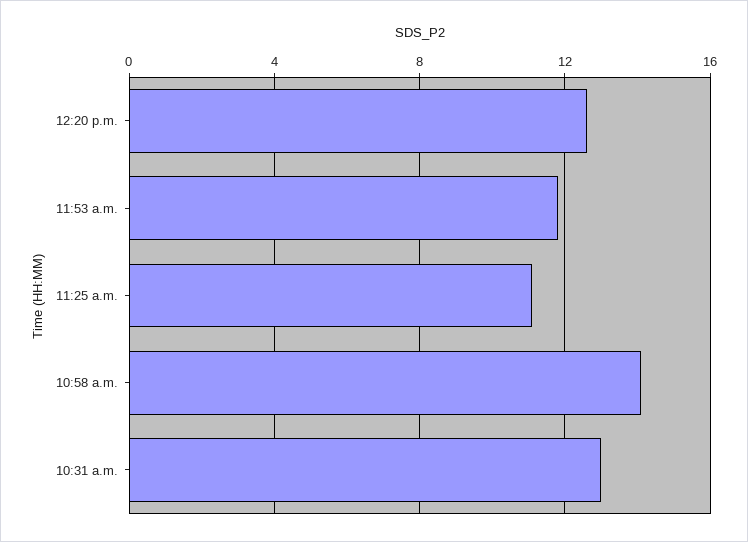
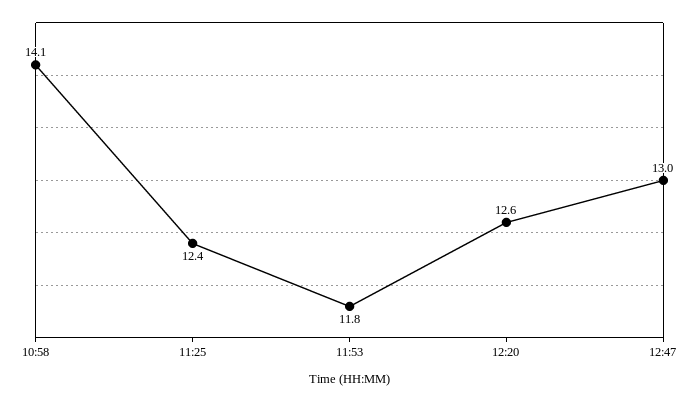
11:25 a.m.: 11 -> 12.4
10:31 a.m.: 13 -> none
12:47: none -> 13

